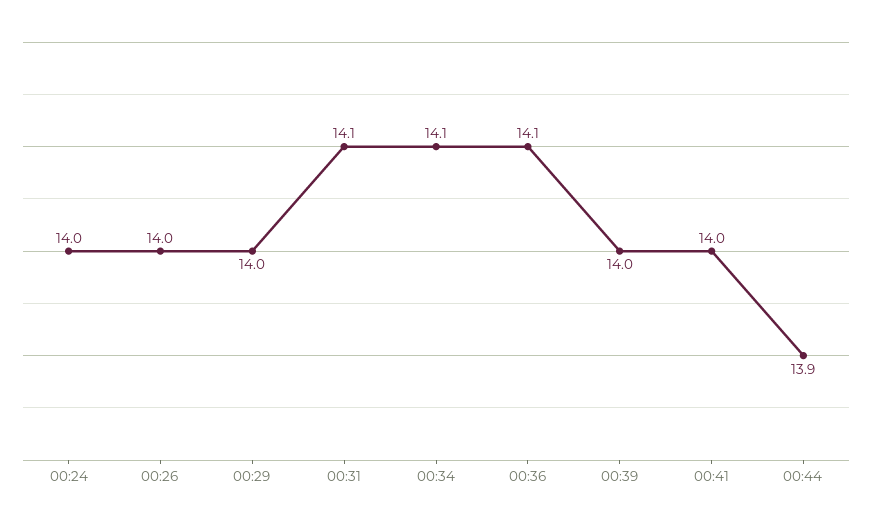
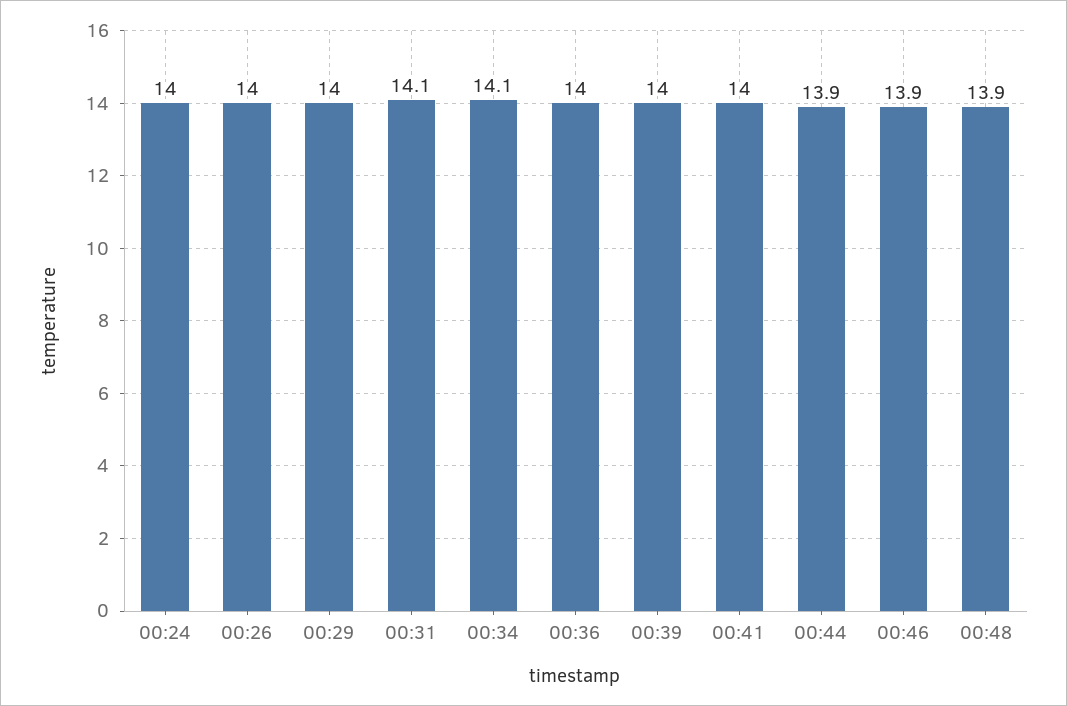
00:36: 14.1 -> 14
00:46: none -> 13.9
00:48: none -> 13.9

